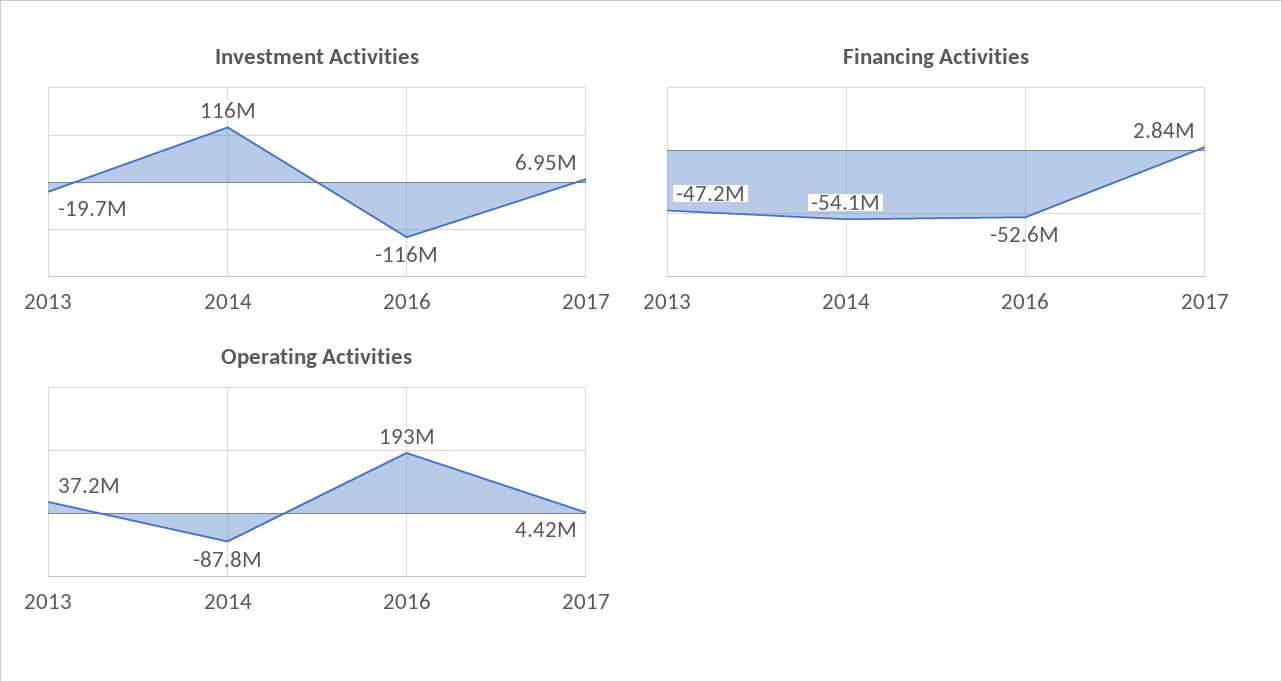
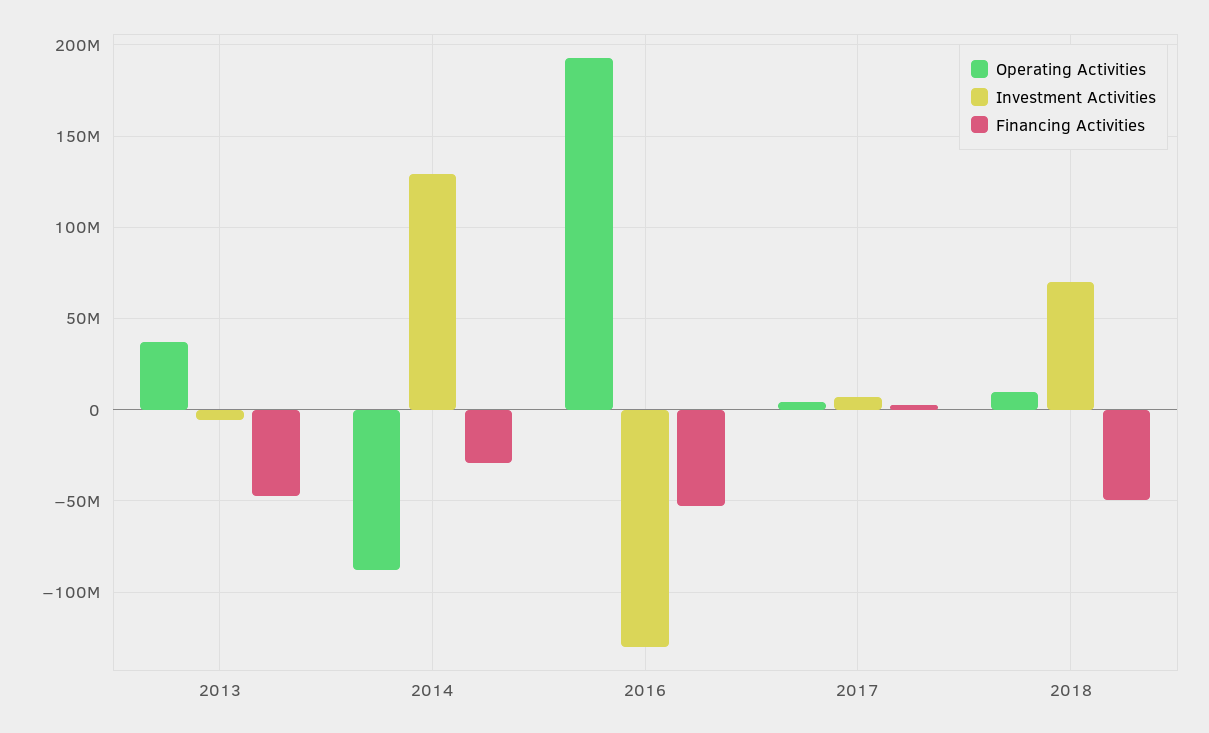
Investment Activities, 2013: -19700000 -> -5000000
Investment Activities, 2014: 116000000 -> 130000000
Investment Activities, 2016: -116000000 -> -130000000
Financing Activities, 2014: -54100000 -> -30000000
Operating Activities, 2018: none -> 10000000
Investment Activities, 2018: none -> 70000000
Financing Activities, 2018: none -> -50000000

